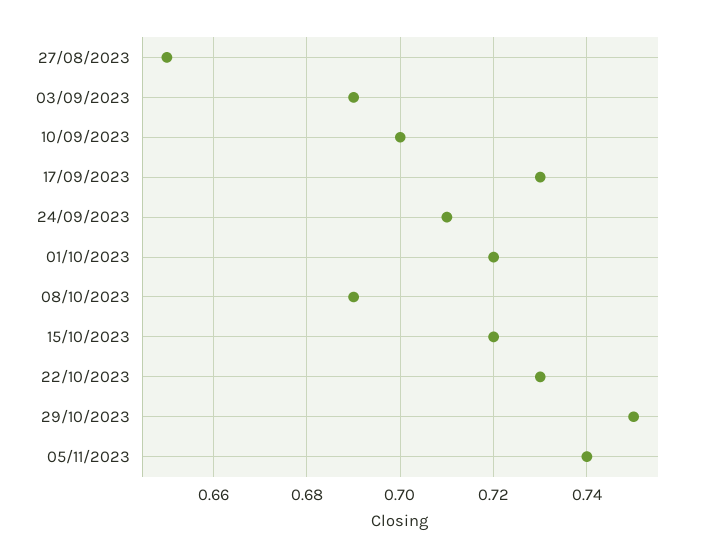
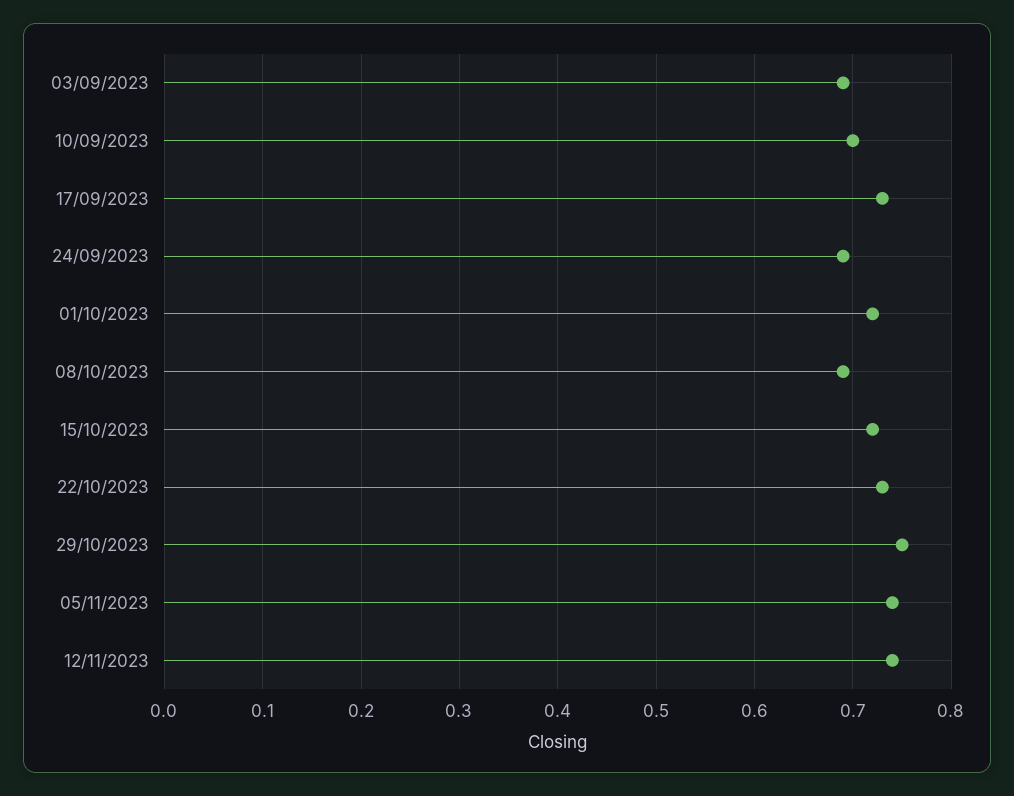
27/08/2023: 0.65 -> none
24/09/2023: 0.71 -> 0.69
12/11/2023: none -> 0.74

